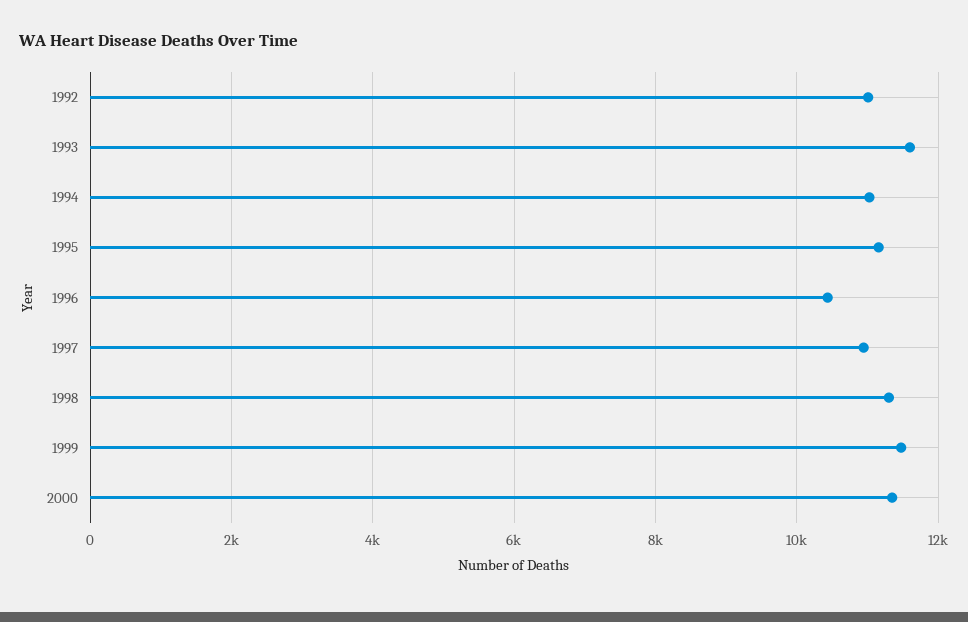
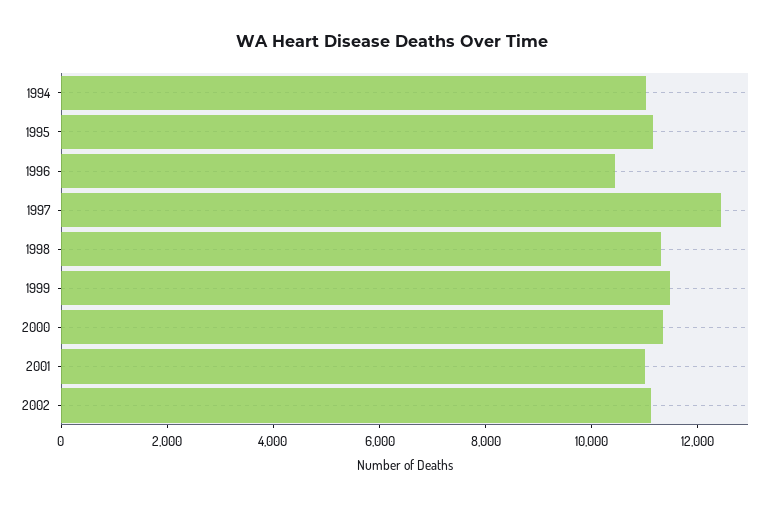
1992: 11000 -> none
1993: 11600 -> none
1997: 11000 -> 12500
2001: none -> 11000
2002: none -> 11000

